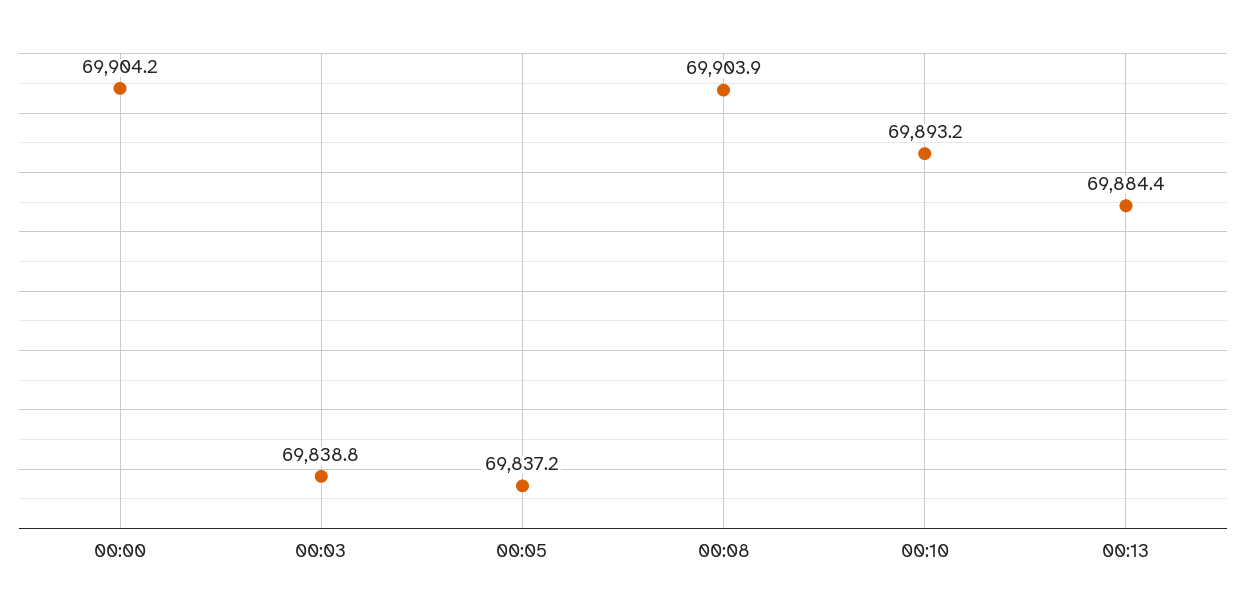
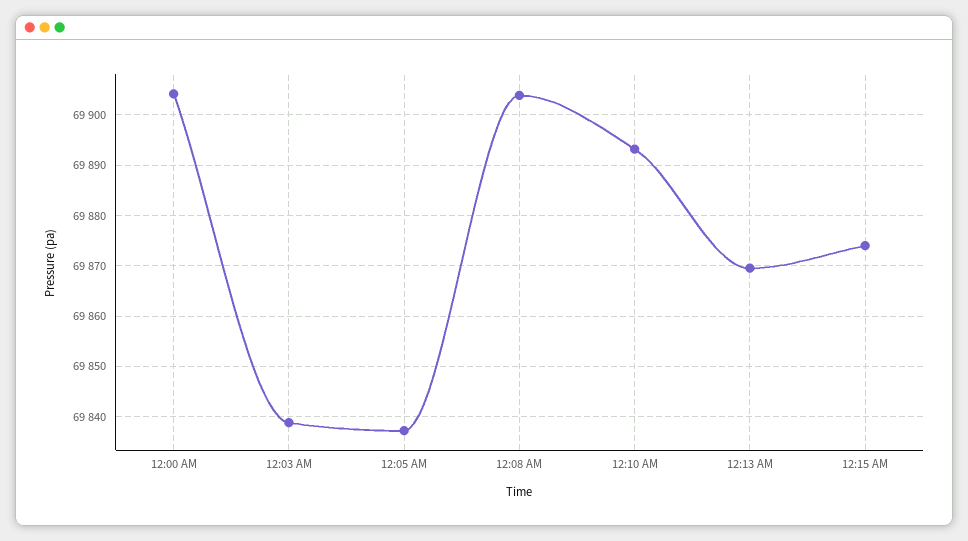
00:13: 69884.4 -> 69870
12:15 AM: none -> 69874

